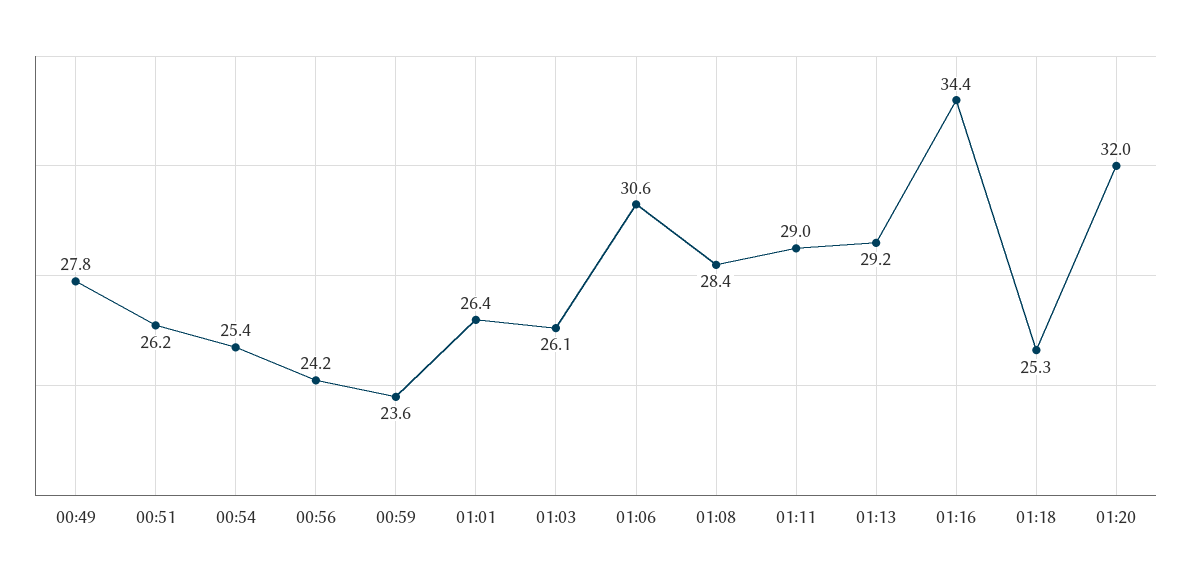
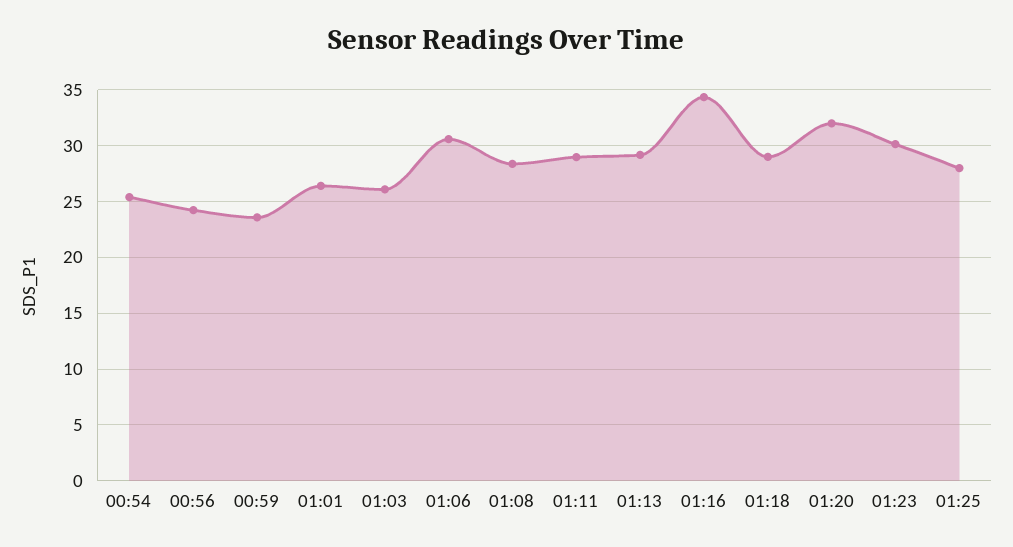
00:49: 27.8 -> none
00:51: 26.2 -> none
01:18: 25.3 -> 29
01:23: none -> 30
01:25: none -> 28

